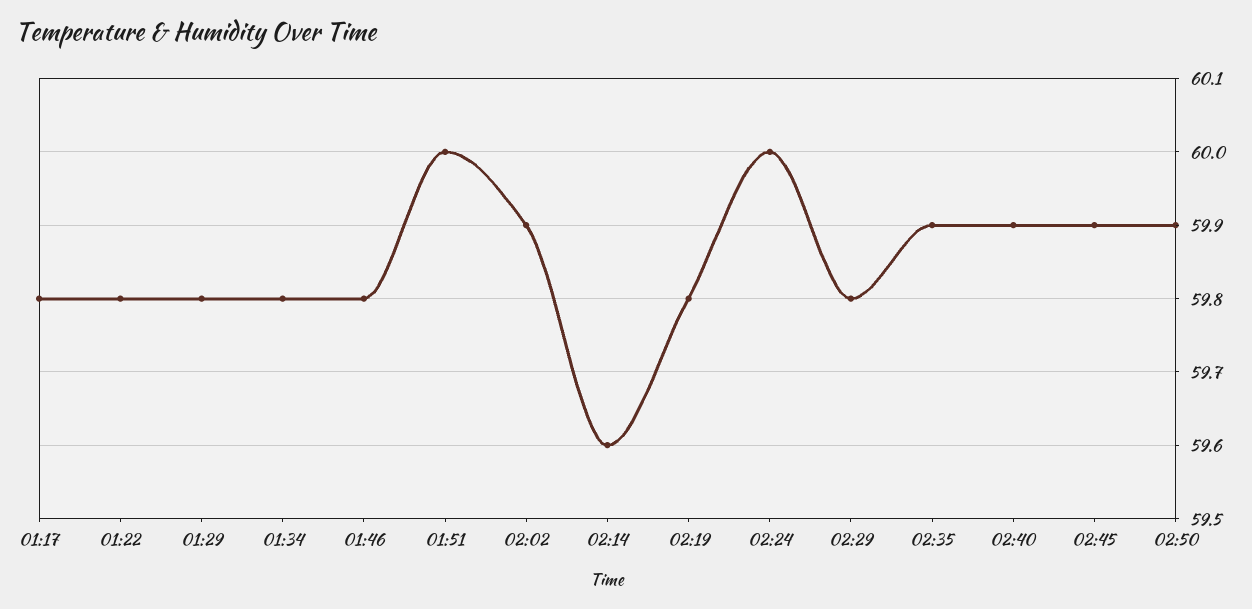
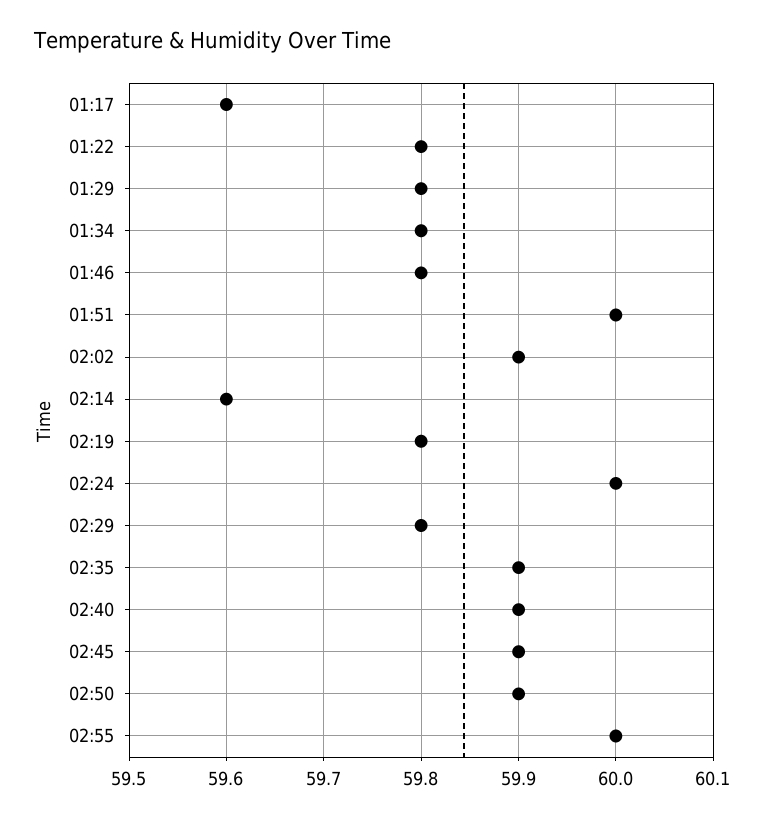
01:17: 59.8 -> 59.6
02:55: none -> 60

